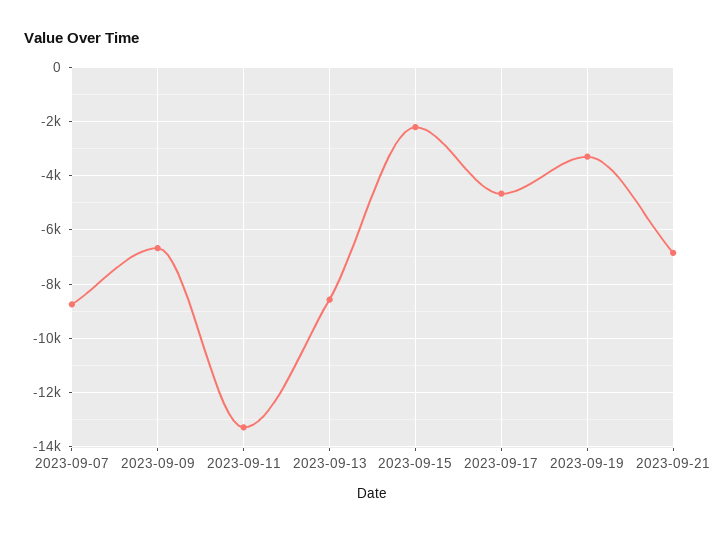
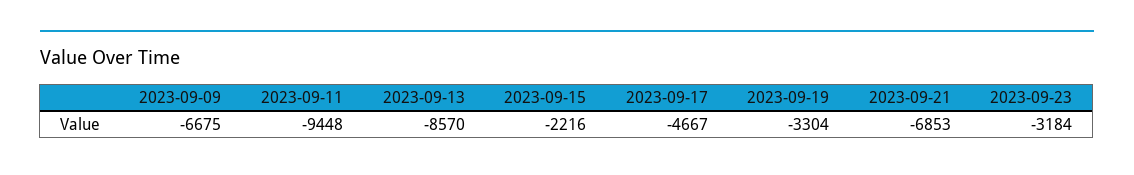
2023-09-07: -8750 -> none
2023-09-11: -13250 -> -9448
2023-09-23: none -> -3184

